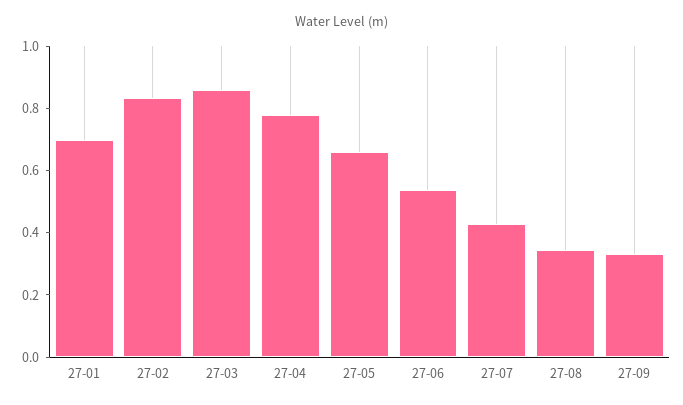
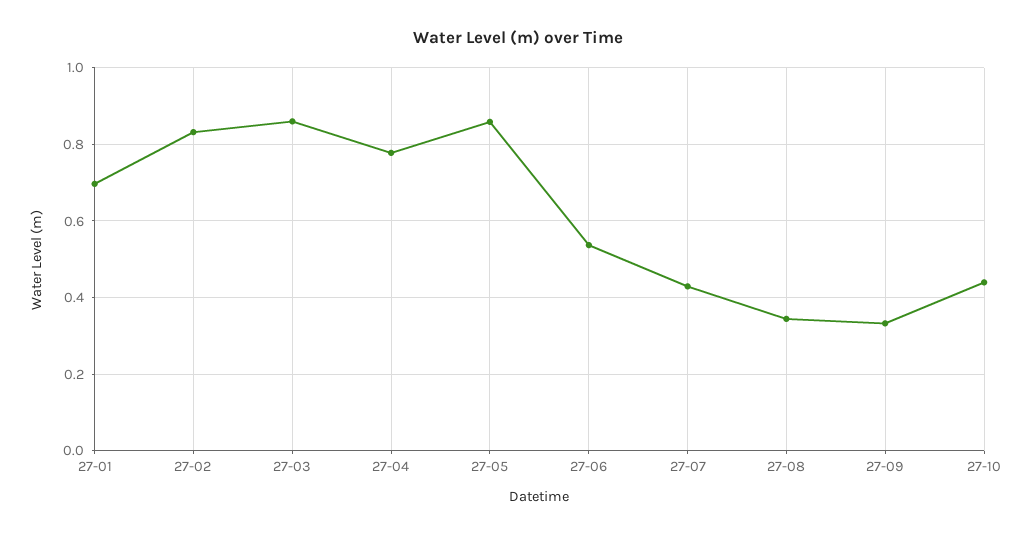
27-05: 0.65 -> 0.86
27-10: none -> 0.44

